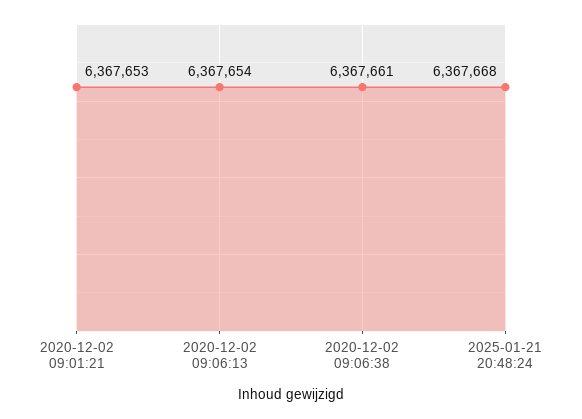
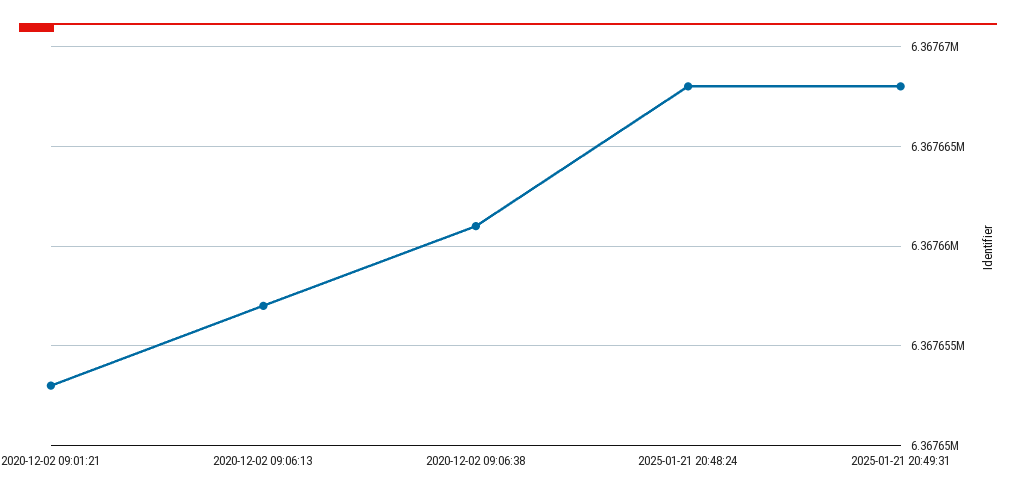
2020-12-02 09:06:13: 6367654 -> 6367657
2025-01-21 20:49:31: none -> 6367668

